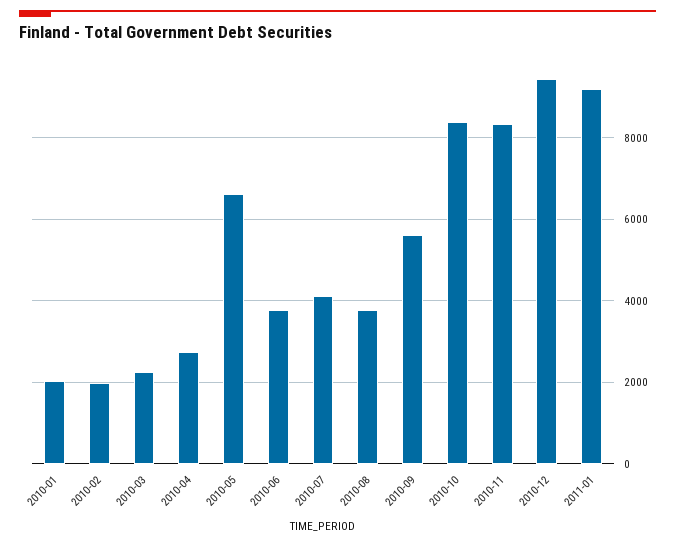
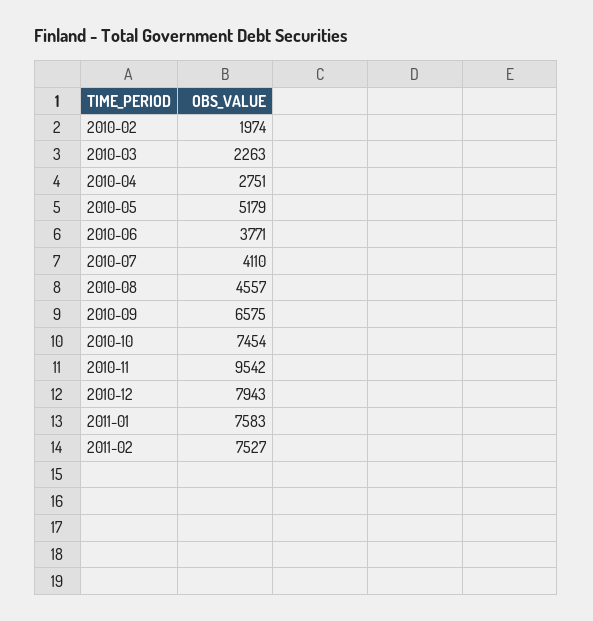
2010-01: 2000 -> none
2010-05: 6600 -> 5179
2010-08: 3800 -> 4557
2010-09: 5600 -> 6575
2010-10: 8400 -> 7454
2010-11: 8400 -> 9542
2010-12: 9400 -> 7943
2011-01: 9200 -> 7583
2011-02: none -> 7527

